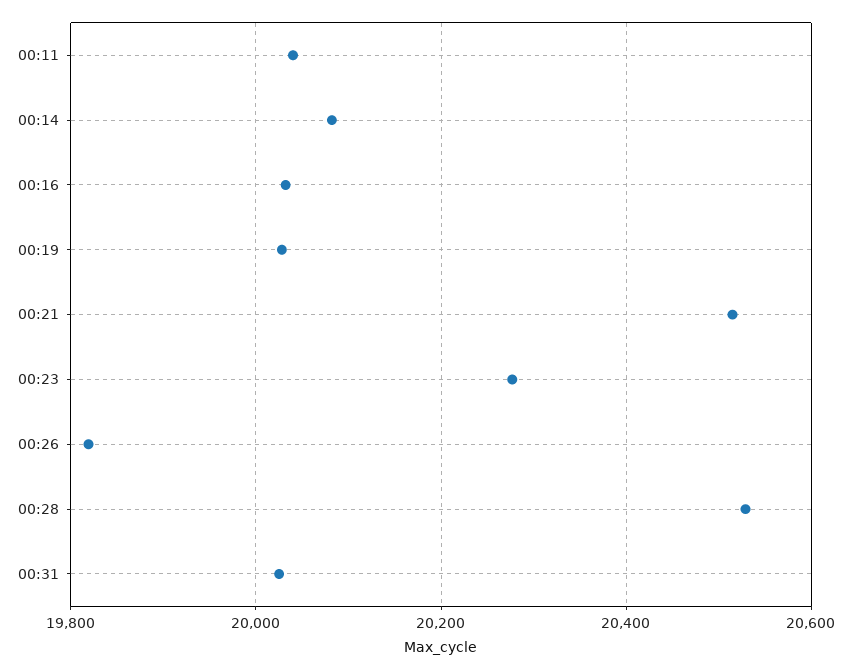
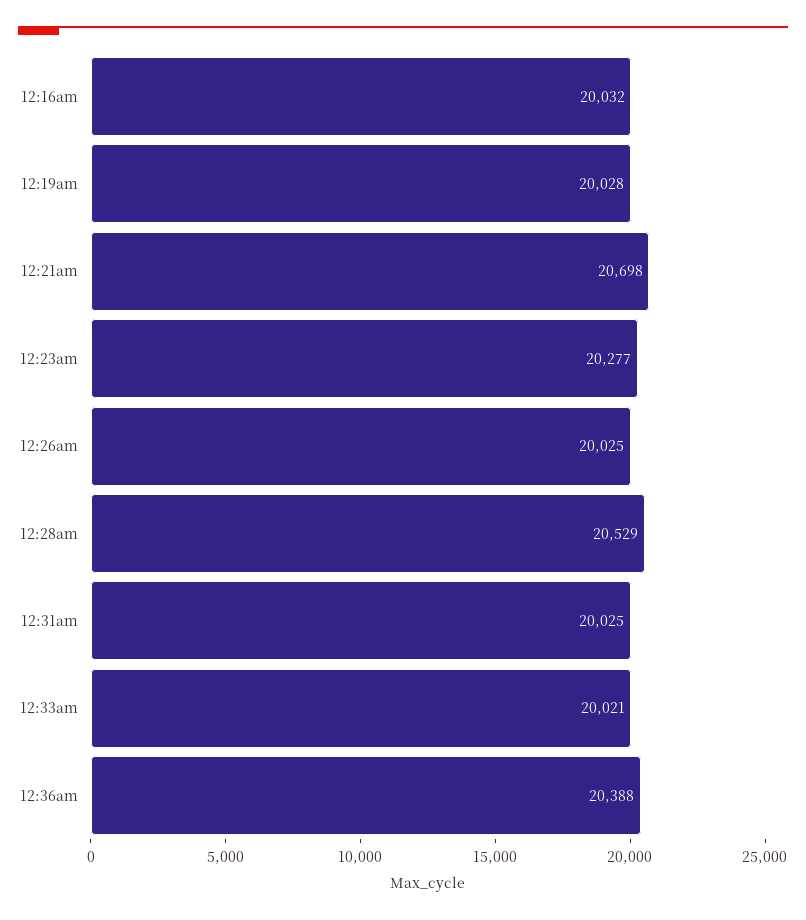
00:11: 20040 -> none
00:14: 20080 -> none
00:21: 20520 -> 20698
00:26: 19820 -> 20025
12:33am: none -> 20021
12:36am: none -> 20388

